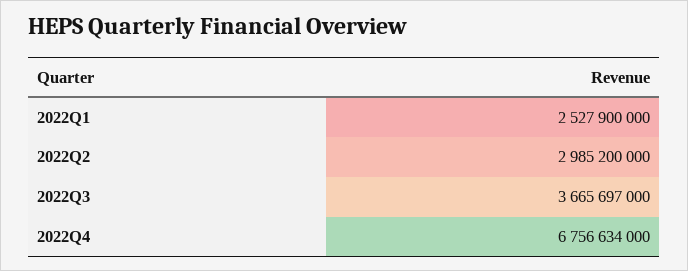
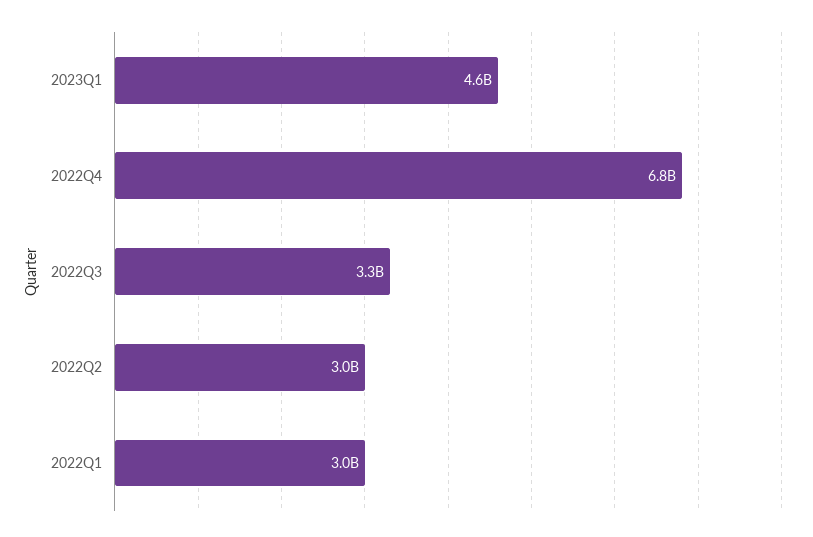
2022Q1: 2527900000 -> 3000000000
2022Q3: 3665697000 -> 3300000000
2023Q1: none -> 4600000000

